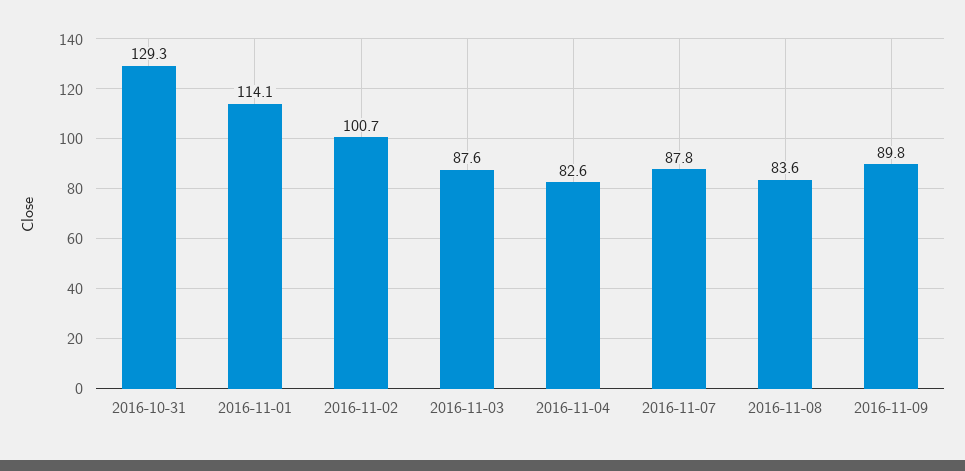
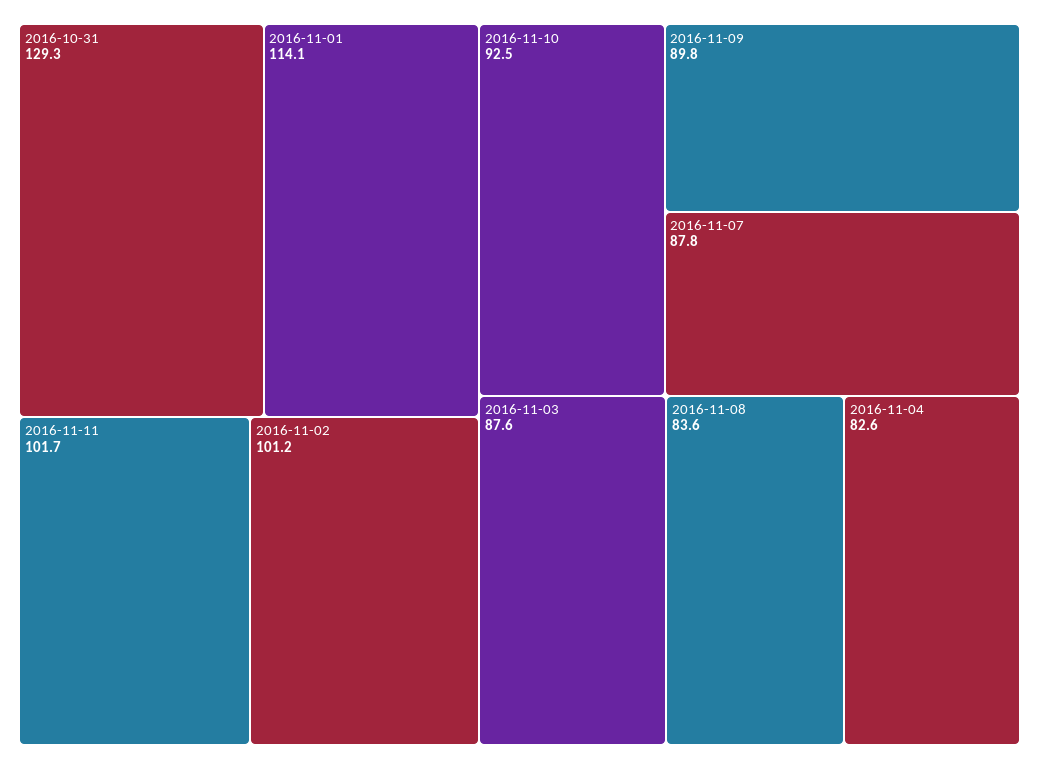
2016-11-02: 100.7 -> 101.2
2016-11-11: none -> 101.7
2016-11-10: none -> 92.5

